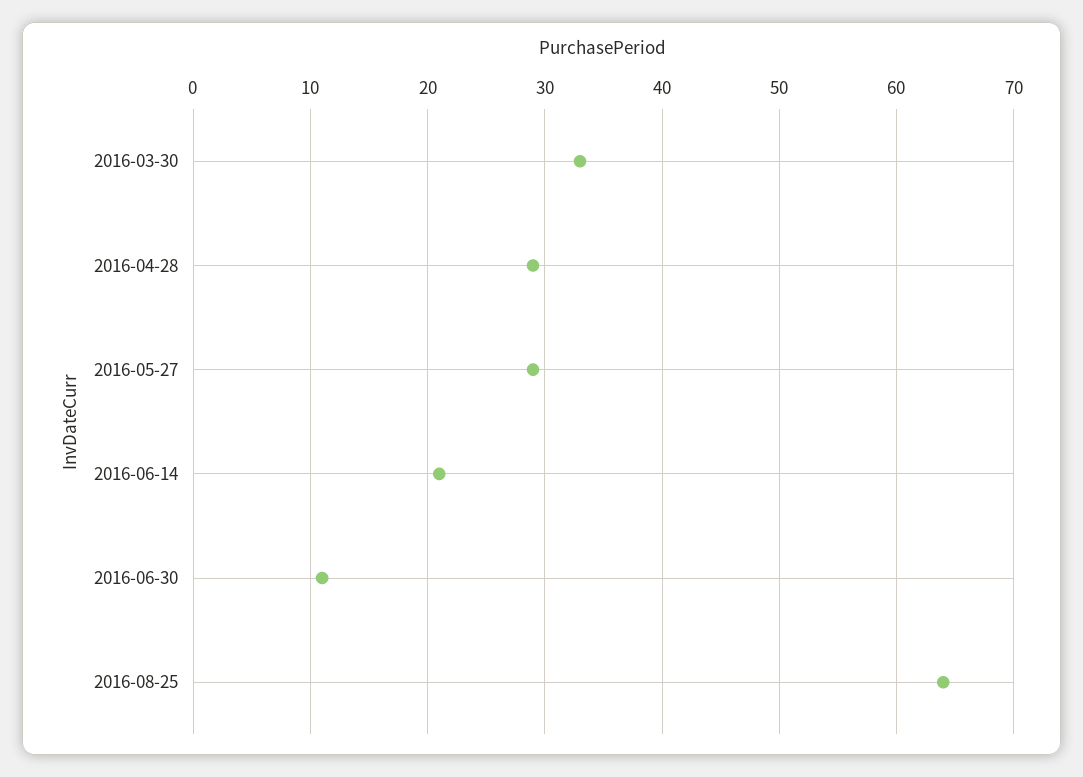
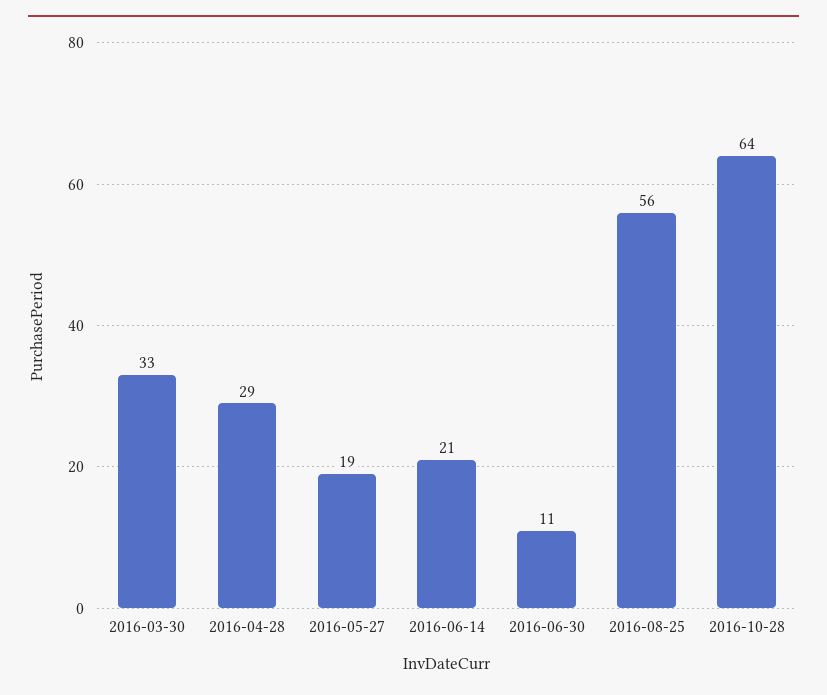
2016-05-27: 29 -> 19
2016-08-25: 64 -> 56
2016-10-28: none -> 64

